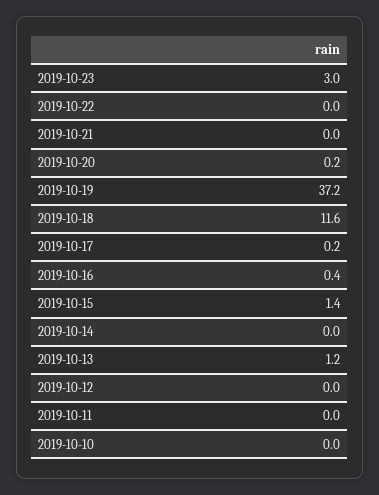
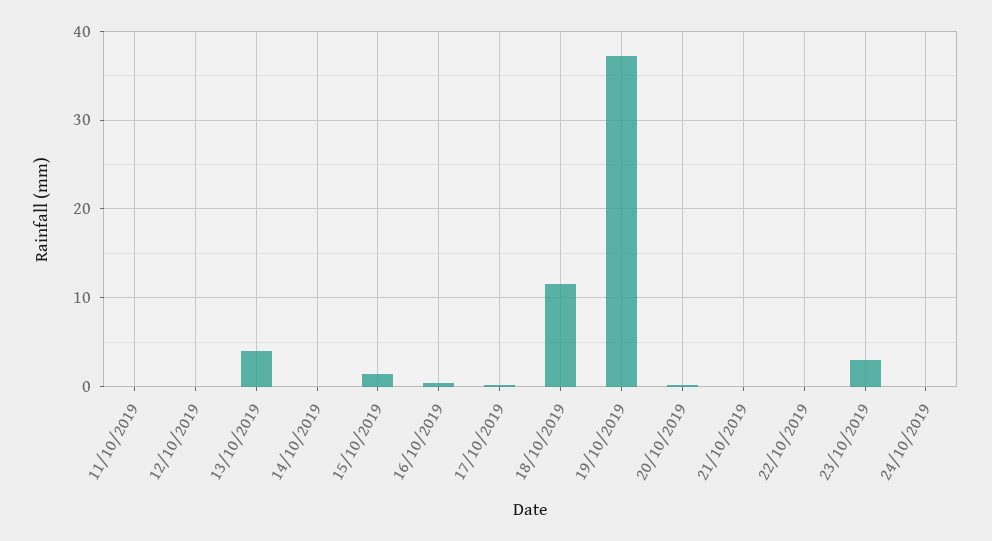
2019-10-13: 1.2 -> 4
2019-10-10: 0 -> none
24/10/2019: none -> 0

